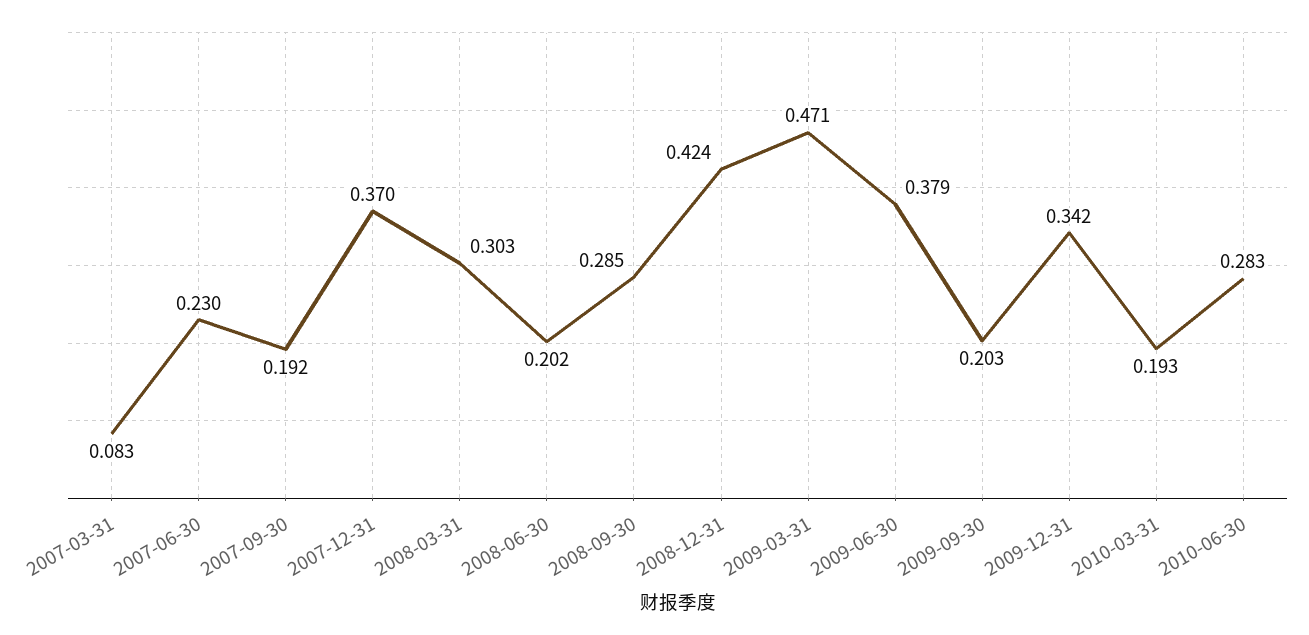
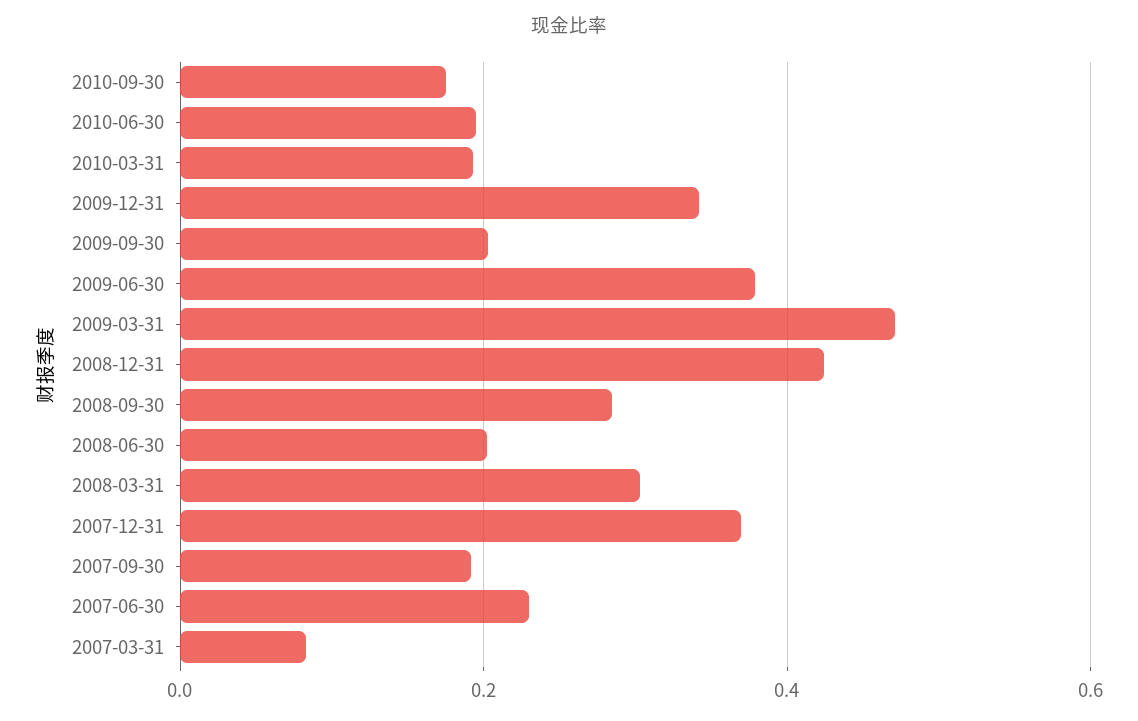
2010-06-30: 0.283 -> 0.2
2010-09-30: none -> 0.18

